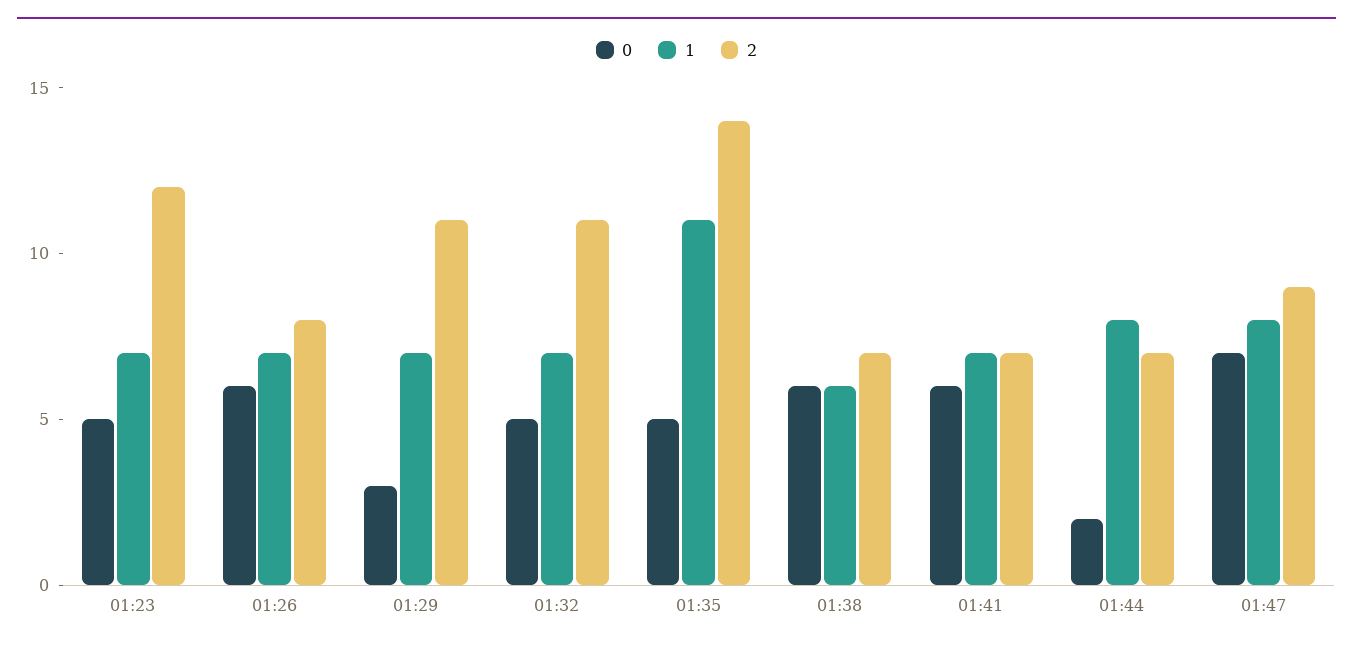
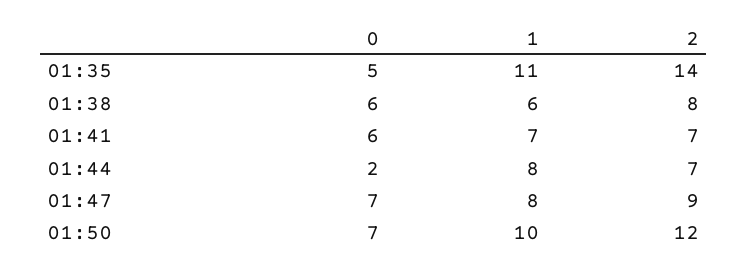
0, 01:23: 5 -> none
1, 01:23: 7 -> none
2, 01:23: 12 -> none
0, 01:26: 6 -> none
1, 01:26: 7 -> none
2, 01:26: 8 -> none
0, 01:29: 3 -> none
1, 01:29: 7 -> none
2, 01:29: 11 -> none
0, 01:32: 5 -> none
1, 01:32: 7 -> none
2, 01:32: 11 -> none
2, 01:38: 7 -> 8
0, 01:50: none -> 7
1, 01:50: none -> 10
2, 01:50: none -> 12

